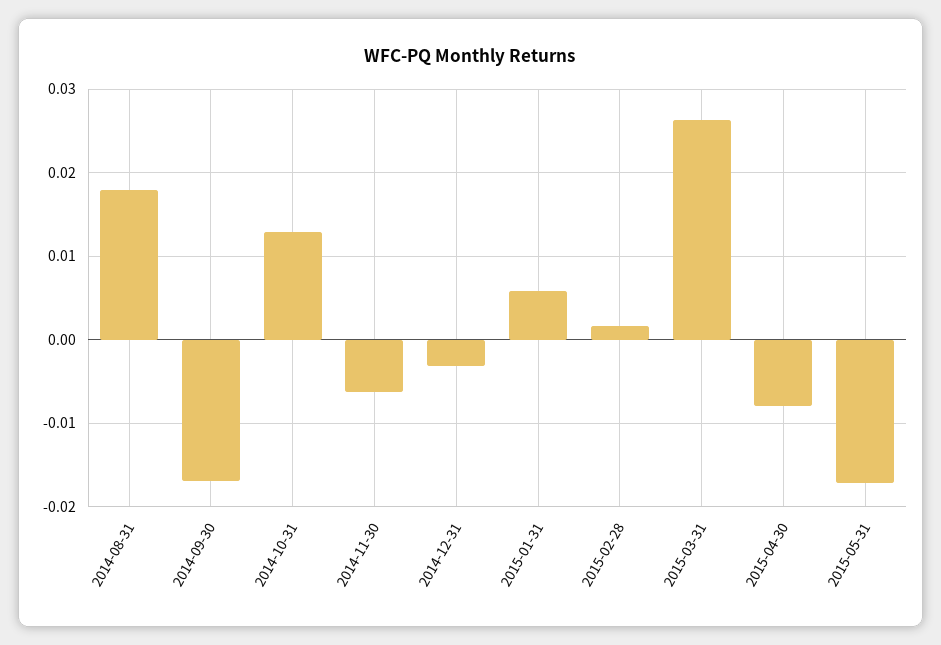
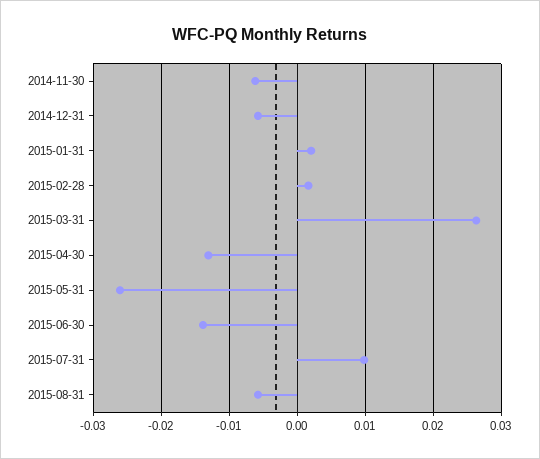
2014-08-31: 0.018 -> none
2014-09-30: -0.017 -> none
2014-10-31: 0.013 -> none
2014-12-31: -0.003 -> -0.006
2015-01-31: 0.006 -> 0.002
2015-04-30: -0.008 -> -0.013
2015-05-31: -0.017 -> -0.026
2015-06-30: none -> -0.014
2015-07-31: none -> 0.01
2015-08-31: none -> -0.006

